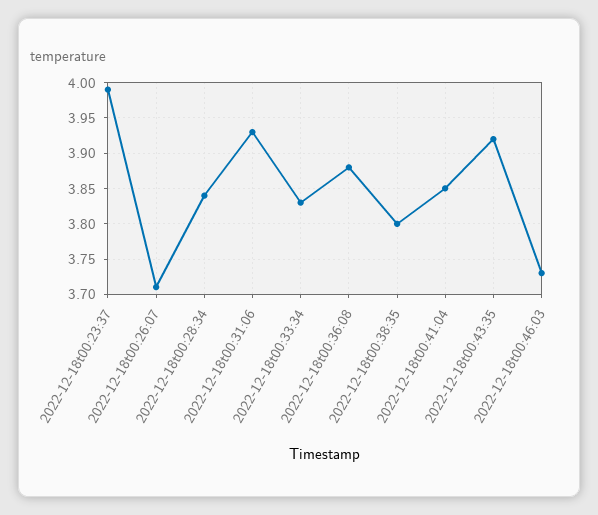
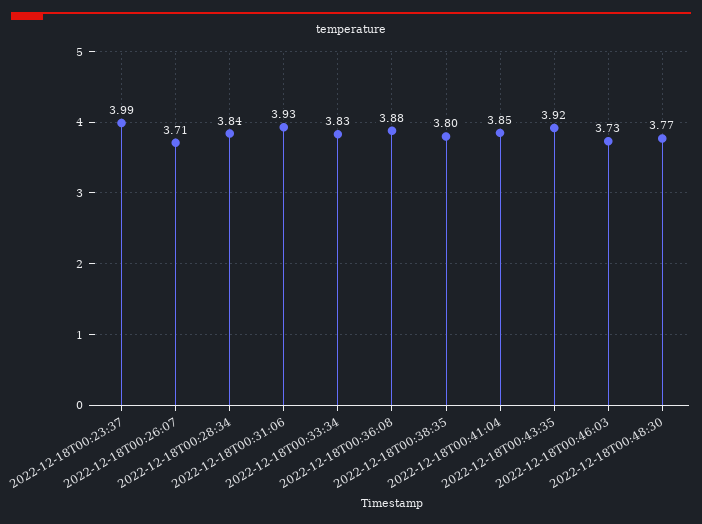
2022-12-18T00:48:30: none -> 3.77

